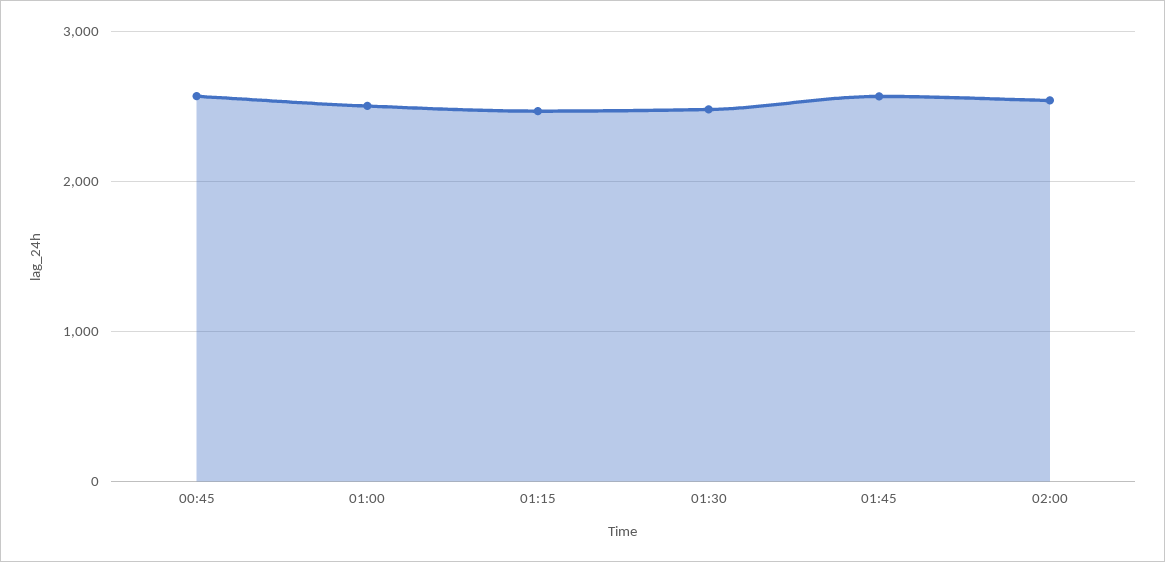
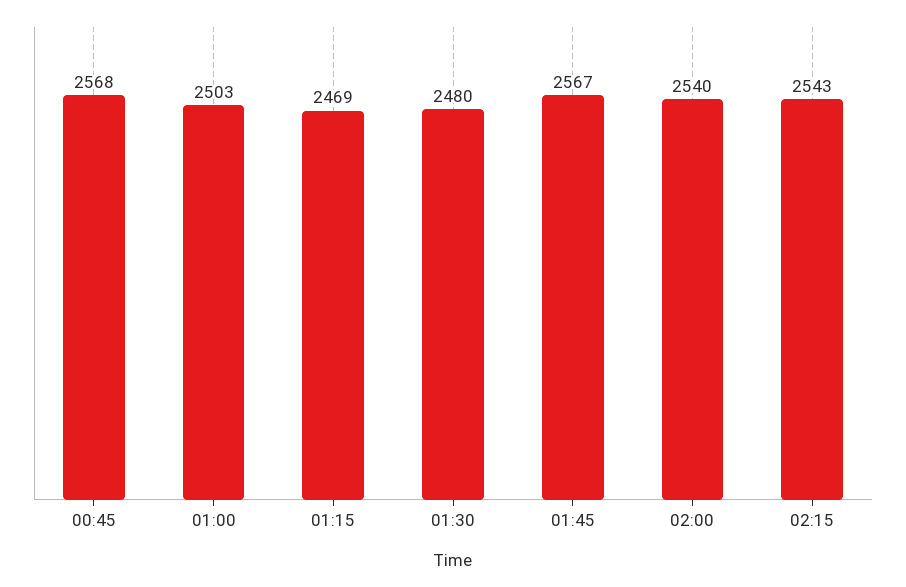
02:15: none -> 2543

